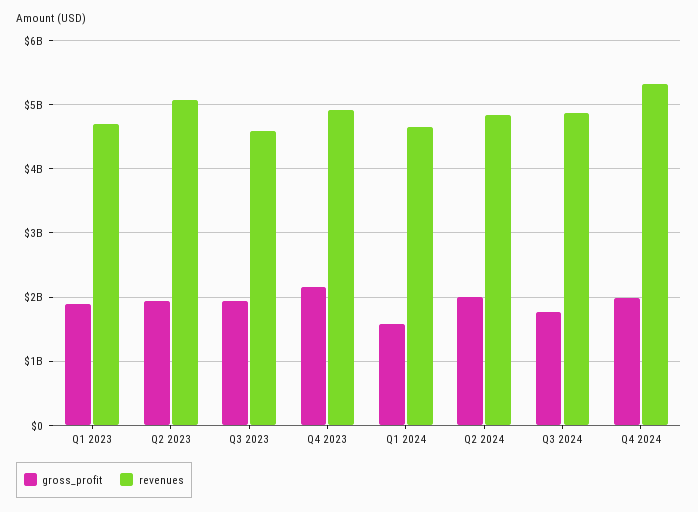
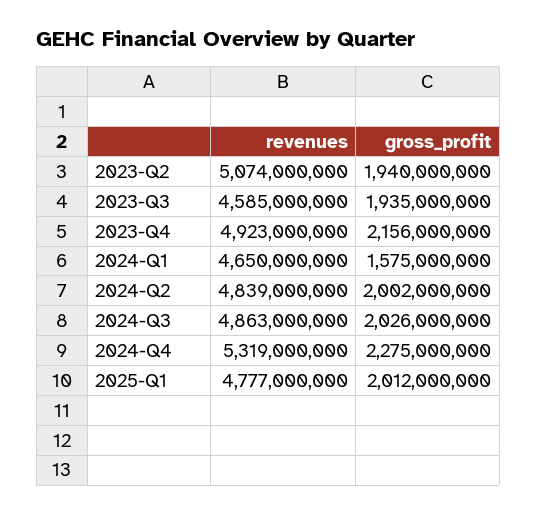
gross_profit, Q1 2023: 1900000000 -> none
revenues, Q1 2023: 4700000000 -> none
gross_profit, Q3 2024: 1800000000 -> 2026000000
gross_profit, Q4 2024: 2000000000 -> 2275000000
revenues, 2025-Q1: none -> 4777000000
gross_profit, 2025-Q1: none -> 2012000000

